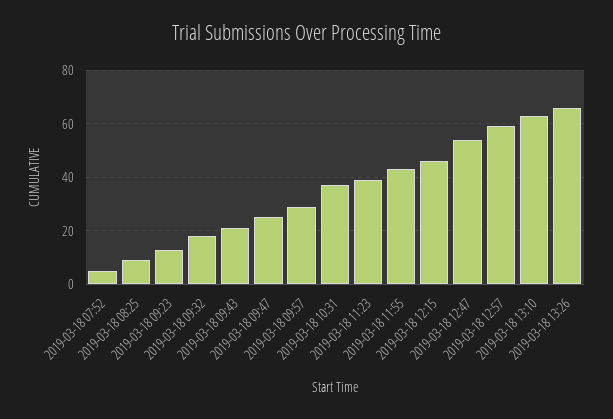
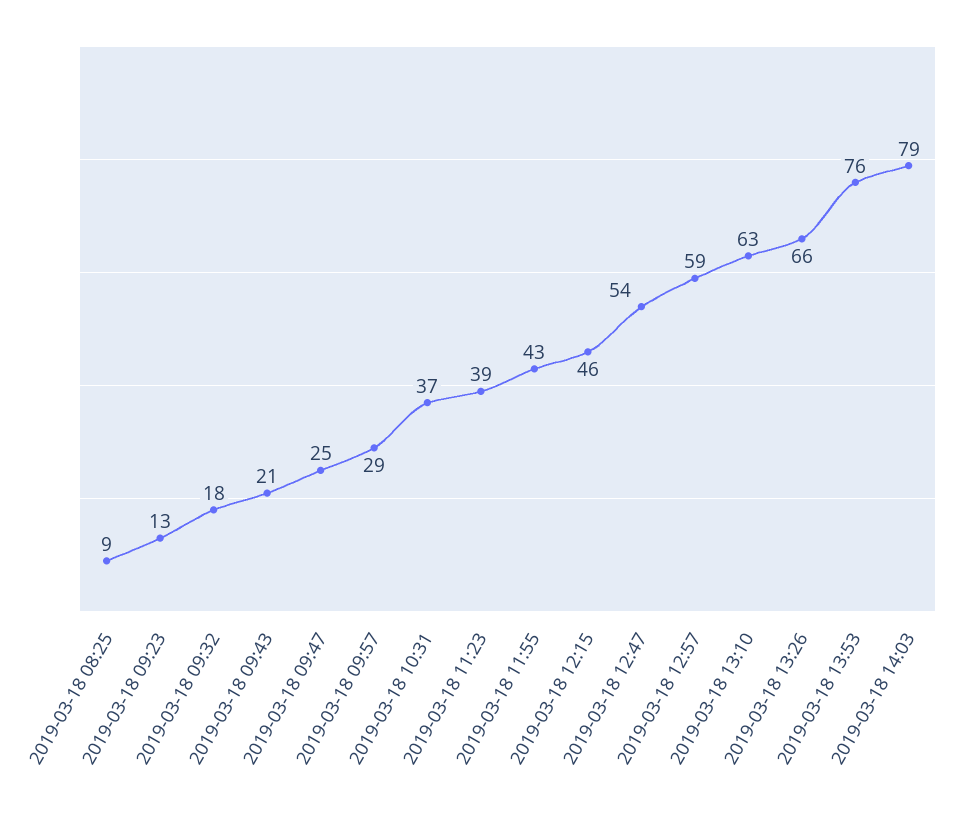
2019-03-18 07:52: 5 -> none
2019-03-18 13:53: none -> 76
2019-03-18 14:03: none -> 79

